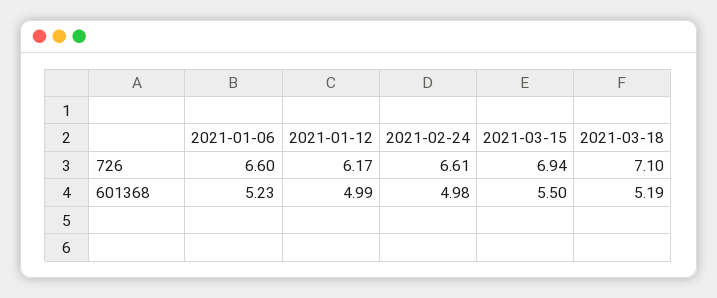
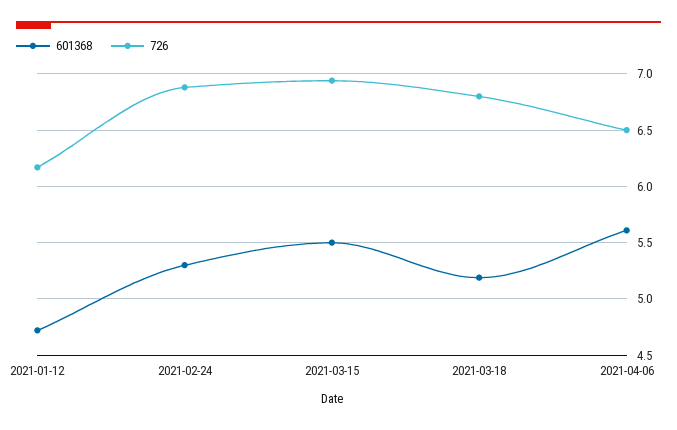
726, 2021-01-06: 6.6 -> none
726, 2021-02-24: 6.61 -> 6.9
726, 2021-03-18: 7.1 -> 6.8
601368, 2021-01-06: 5.23 -> none
601368, 2021-01-12: 4.99 -> 4.7
601368, 2021-02-24: 4.98 -> 5.3
601368, 2021-04-06: none -> 5.6
726, 2021-04-06: none -> 6.5

